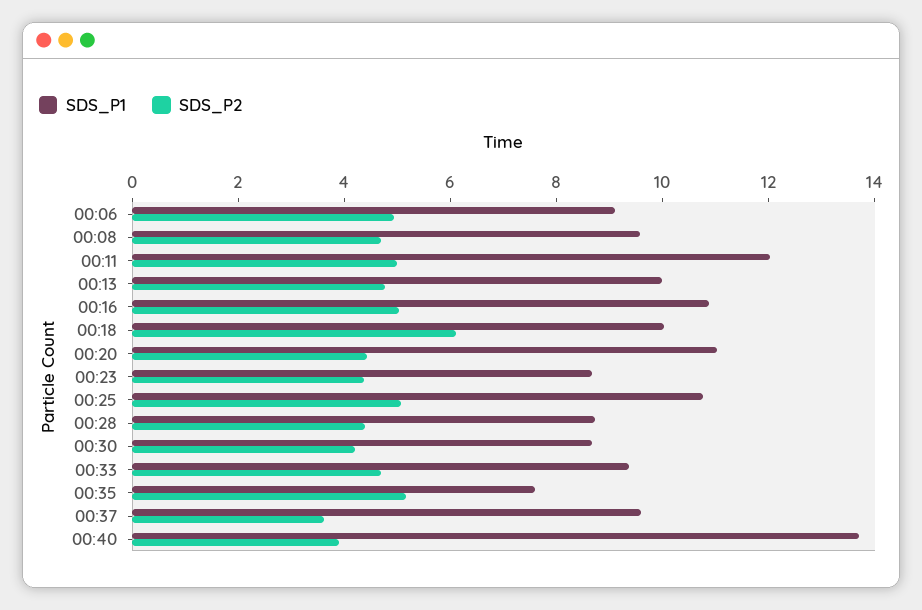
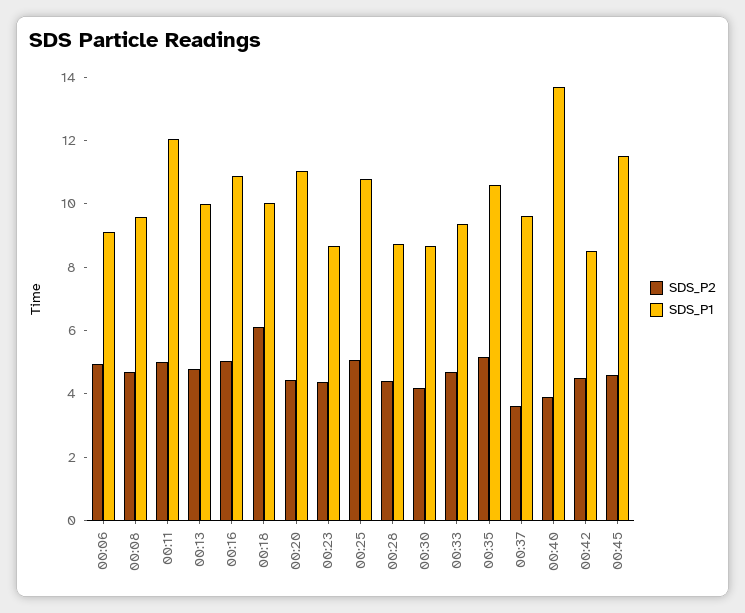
SDS_P1, 00:35: 7.5 -> 10.5
SDS_P2, 00:42: none -> 4.5
SDS_P1, 00:42: none -> 8.5
SDS_P2, 00:45: none -> 4.5
SDS_P1, 00:45: none -> 11.5

